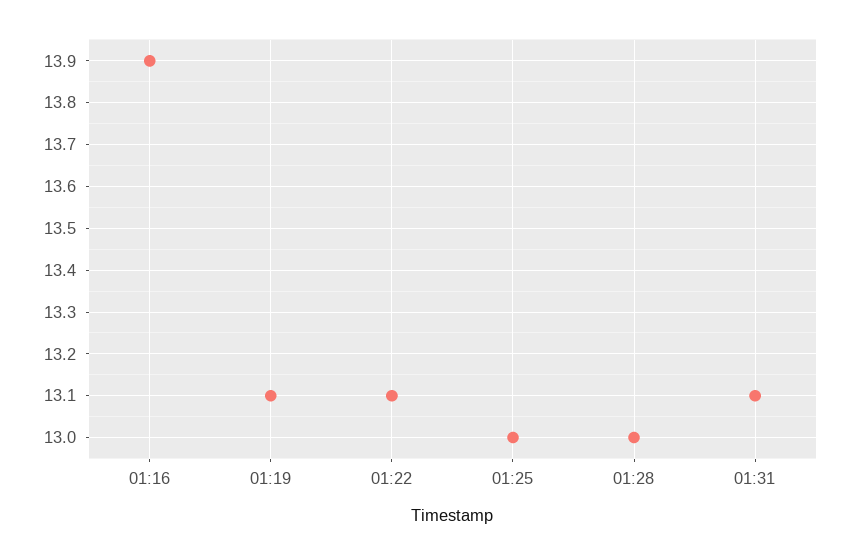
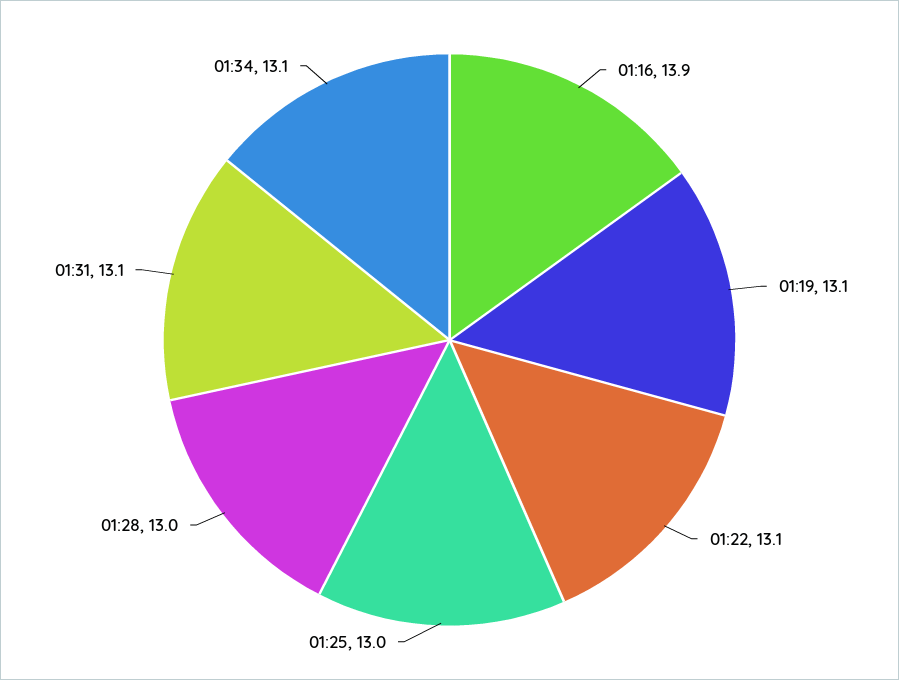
01:34: none -> 13.1

